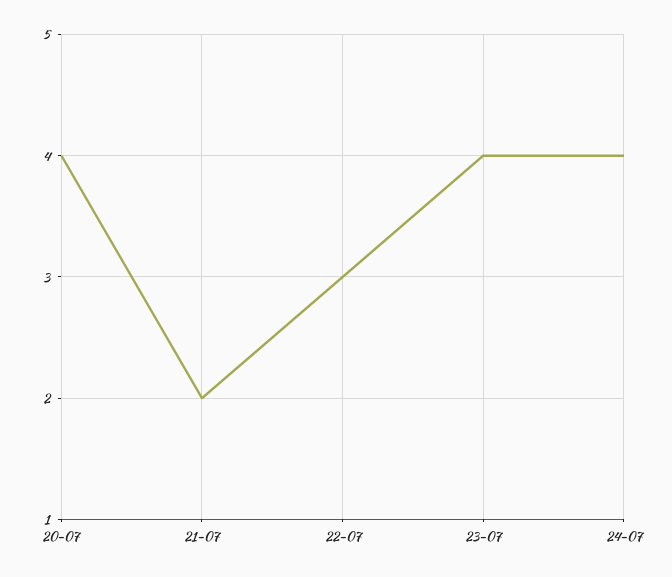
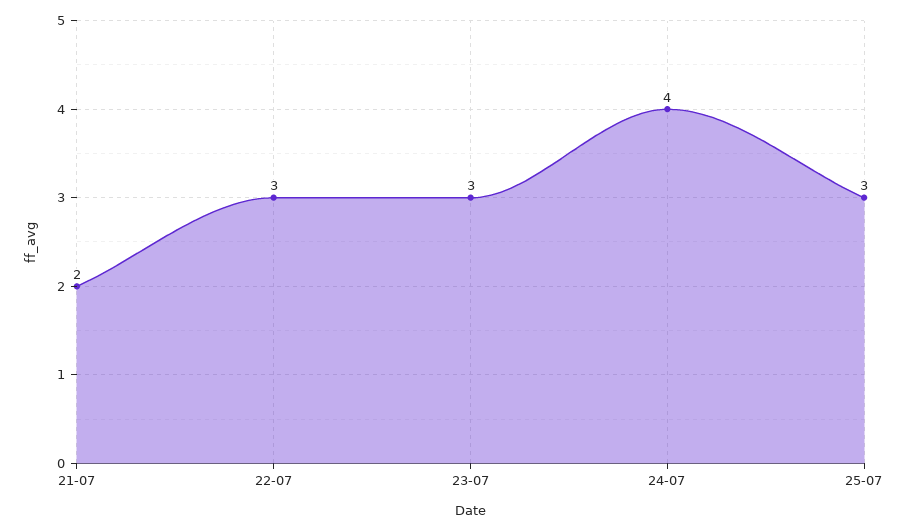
20-07: 4 -> none
23-07: 4 -> 3
25-07: none -> 3

